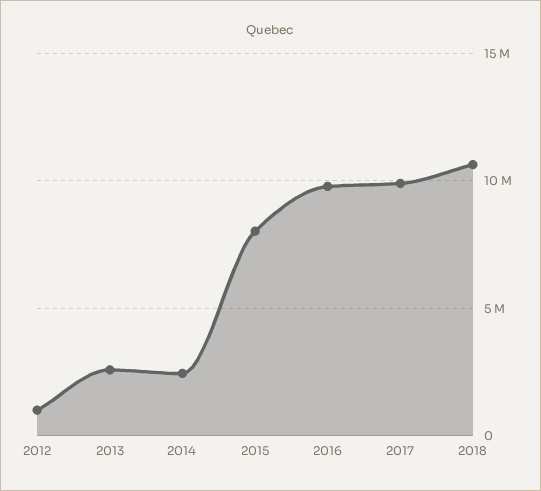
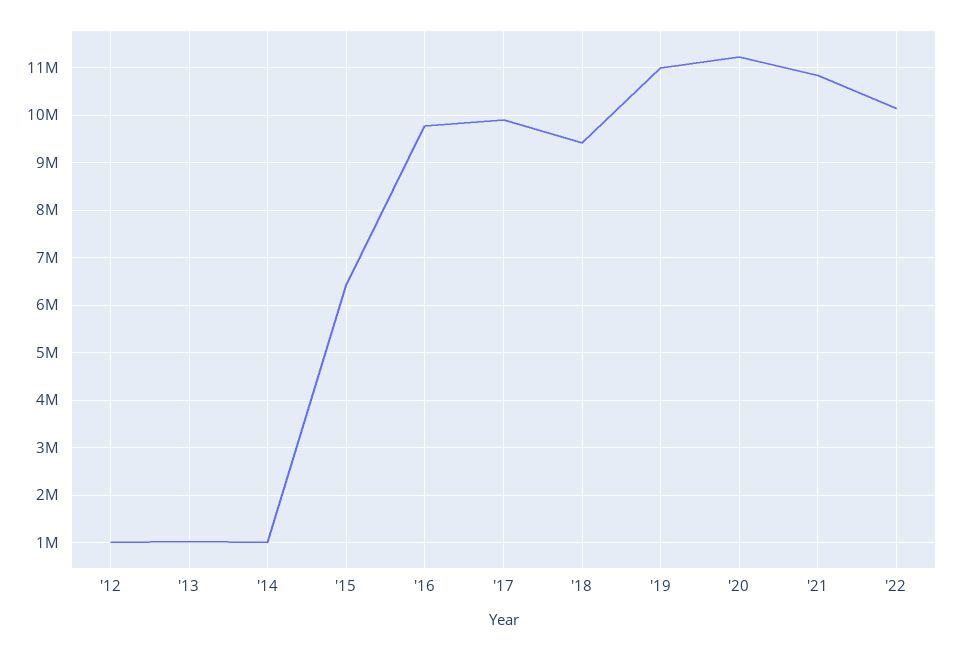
2013: 2500000 -> 1000000
2014: 2500000 -> 1000000
2015: 8000000 -> 6400000
2018: 10500000 -> 9400000
'19: none -> 11000000
'20: none -> 11200000
'21: none -> 10800000
'22: none -> 10200000

